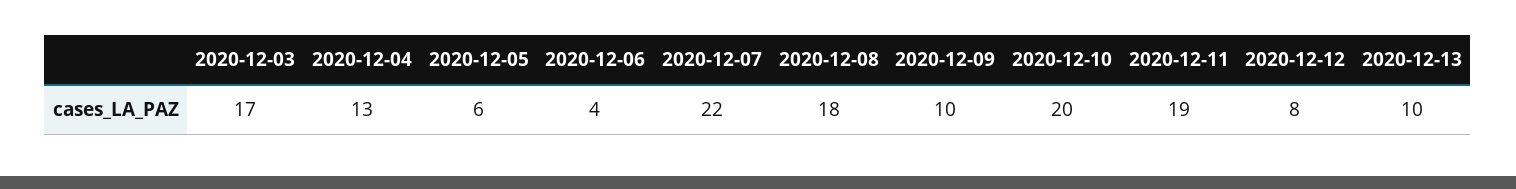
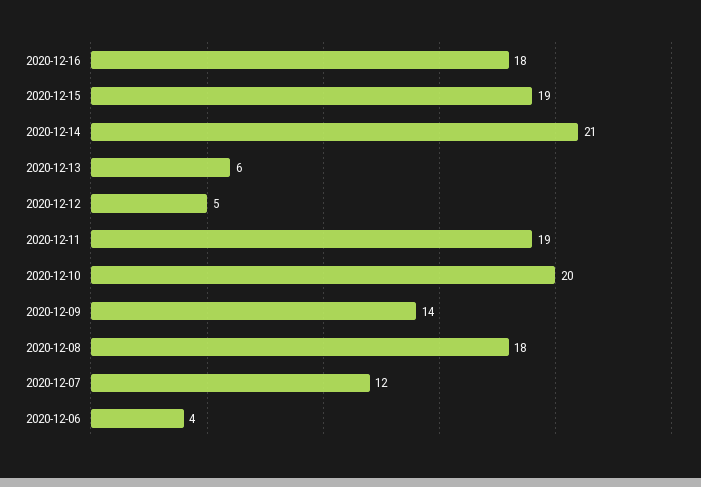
2020-12-03: 17 -> none
2020-12-04: 13 -> none
2020-12-05: 6 -> none
2020-12-07: 22 -> 12
2020-12-09: 10 -> 14
2020-12-12: 8 -> 5
2020-12-13: 10 -> 6
2020-12-16: none -> 18
2020-12-15: none -> 19
2020-12-14: none -> 21

